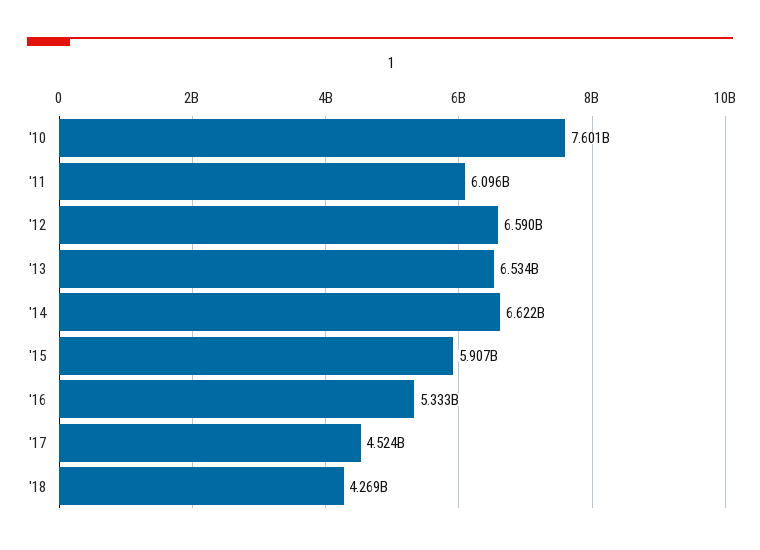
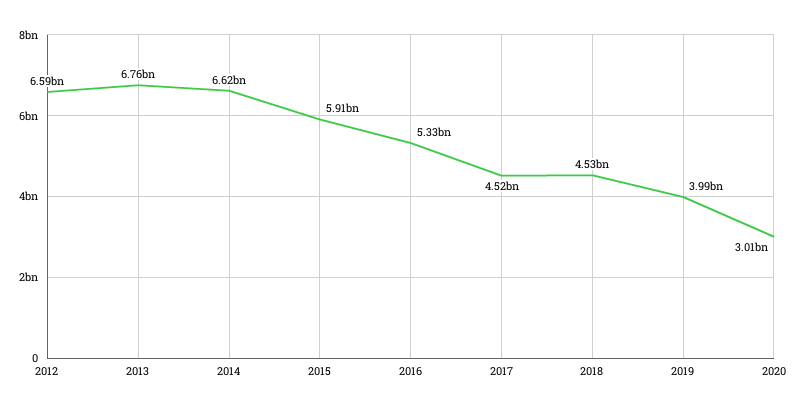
'10: 7601000000 -> none
'11: 6096000000 -> none
'13: 6534000000 -> 6760000000
'18: 4269000000 -> 4530000000
2019: none -> 3990000000
2020: none -> 3010000000

